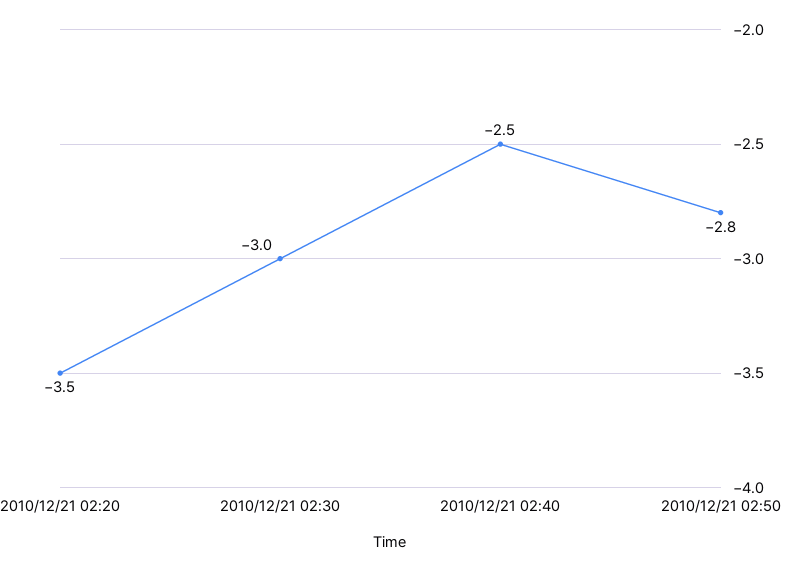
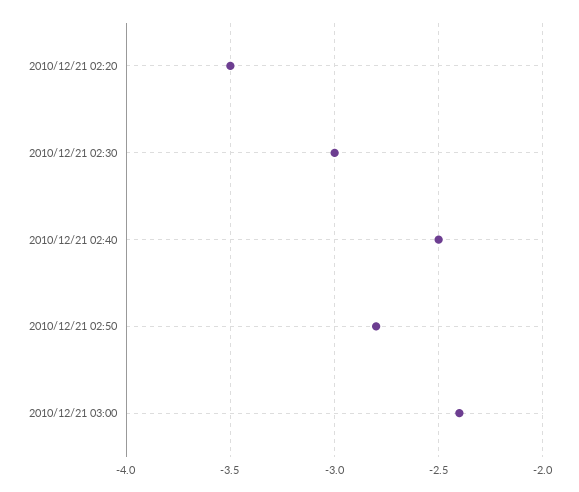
2010/12/21 03:00: none -> -2.4

